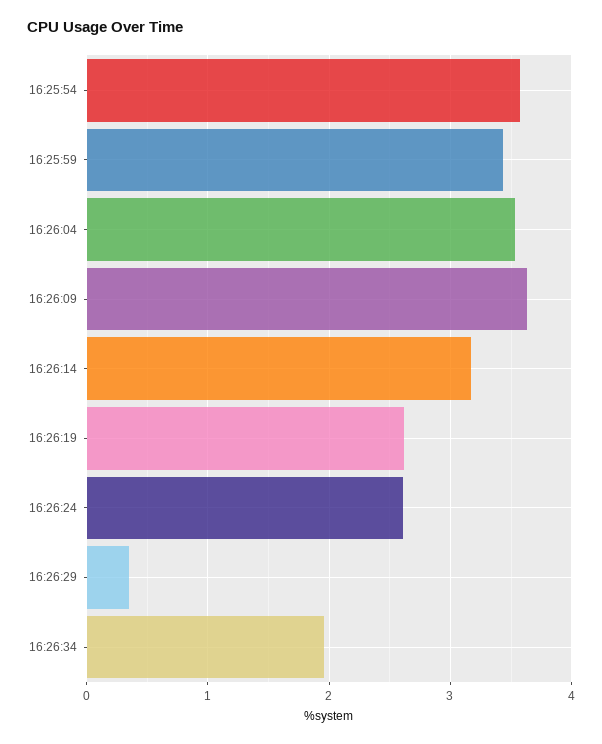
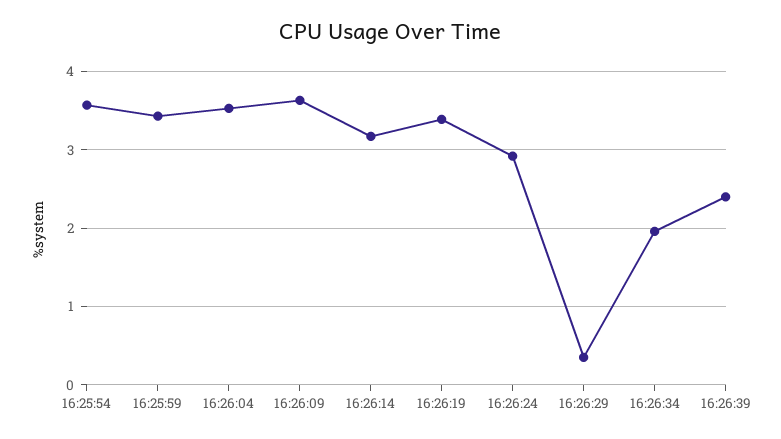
16:26:19: 2.6 -> 3.4
16:26:24: 2.6 -> 2.9
16:26:39: none -> 2.4

